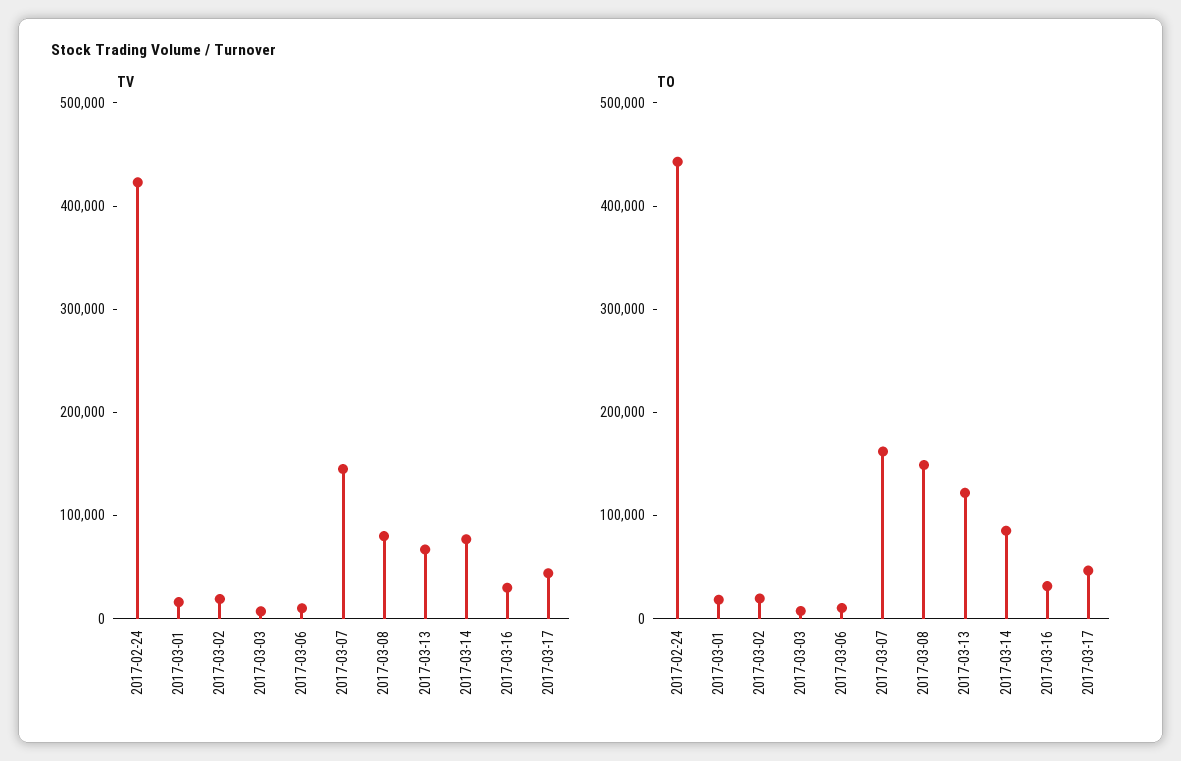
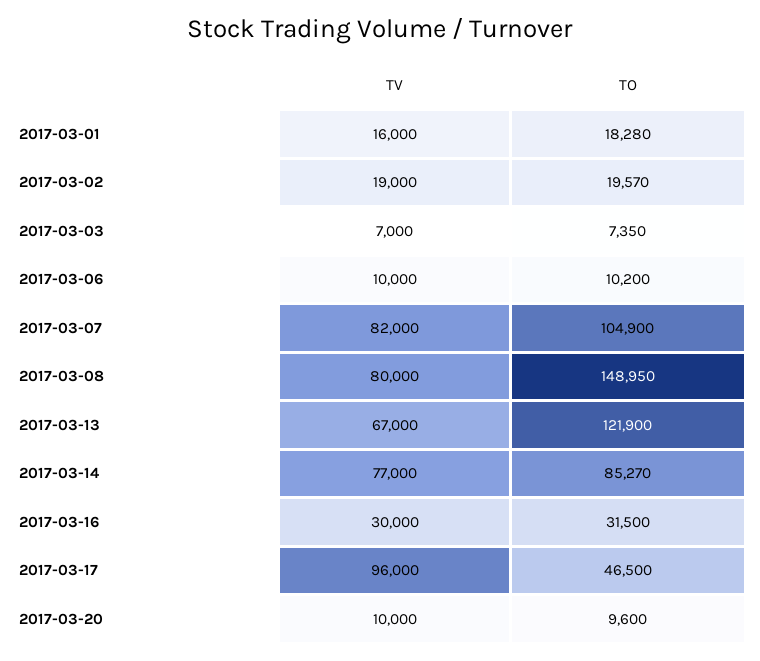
TV, 2017-02-24: 420000 -> none
TV, 2017-03-07: 140000 -> 82000
TV, 2017-03-17: 40000 -> 96000
TO, 2017-02-24: 440000 -> none
TO, 2017-03-07: 160000 -> 104900
TV, 2017-03-20: none -> 10000
TO, 2017-03-20: none -> 9600

